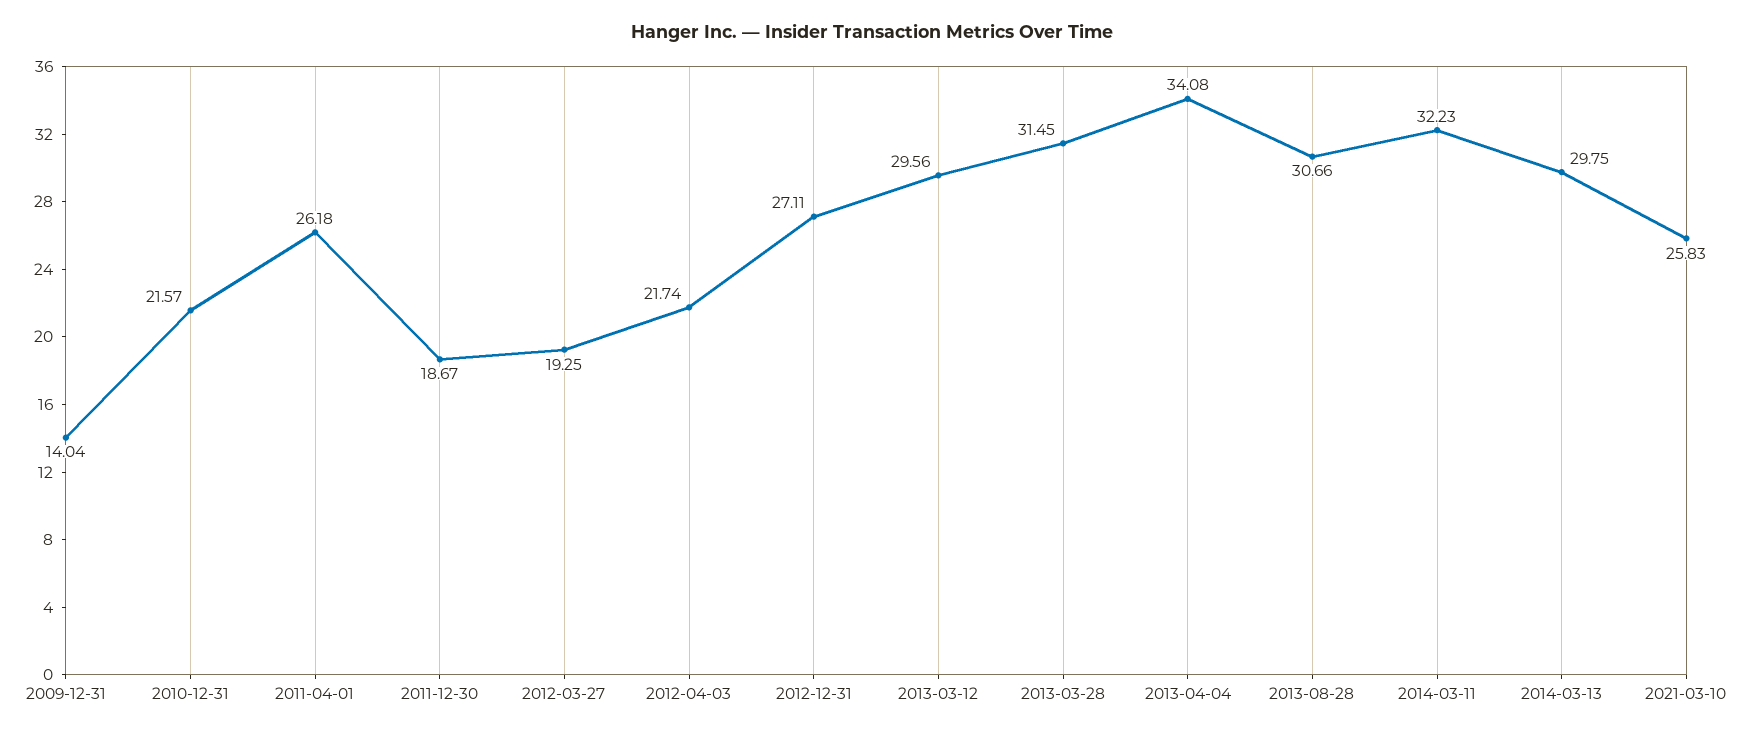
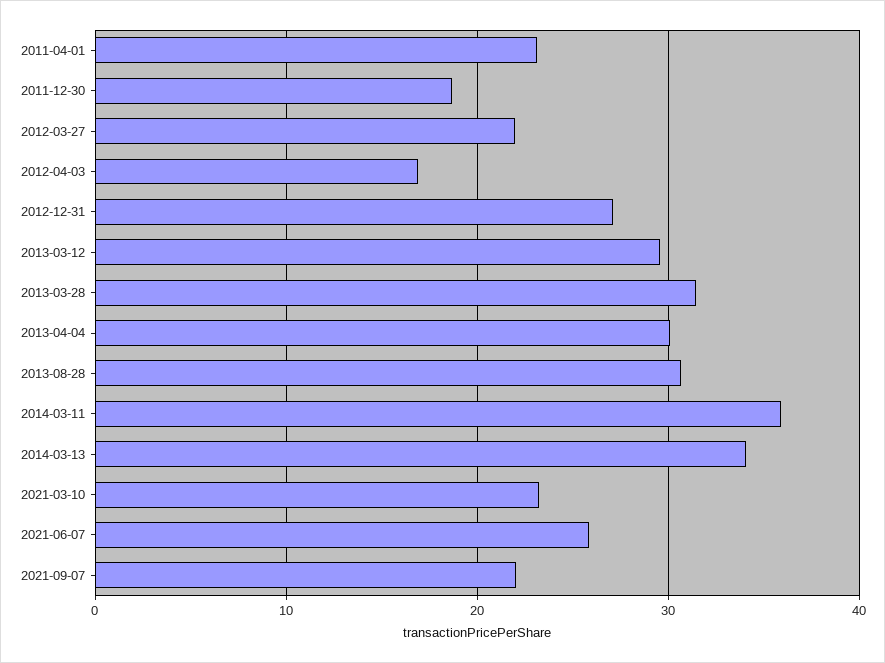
2009-12-31: 14.04 -> none
2010-12-31: 21.57 -> none
2011-04-01: 26.18 -> 23
2012-03-27: 19.25 -> 22
2012-04-03: 21.74 -> 17
2013-04-04: 34.08 -> 30
2014-03-11: 32.23 -> 36
2014-03-13: 29.75 -> 34
2021-03-10: 25.83 -> 23
2021-06-07: none -> 26
2021-09-07: none -> 22

